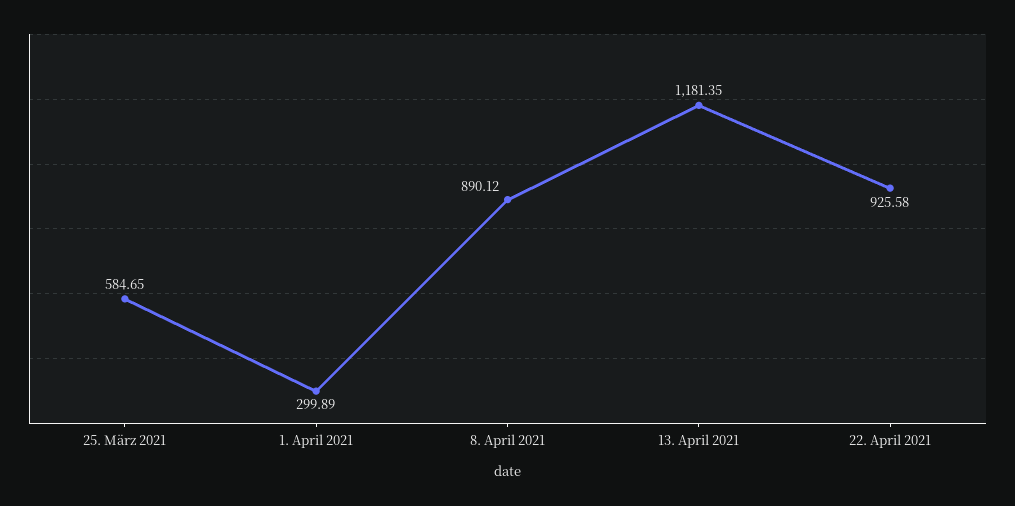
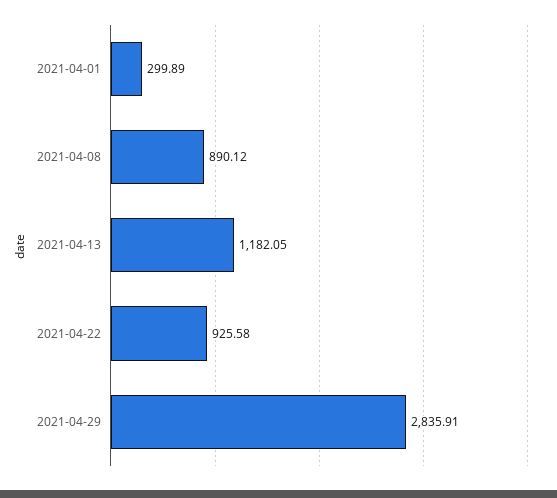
25. März 2021: 584.65 -> none
13. April 2021: 1181.35 -> 1182.05
2021-04-29: none -> 2835.91

